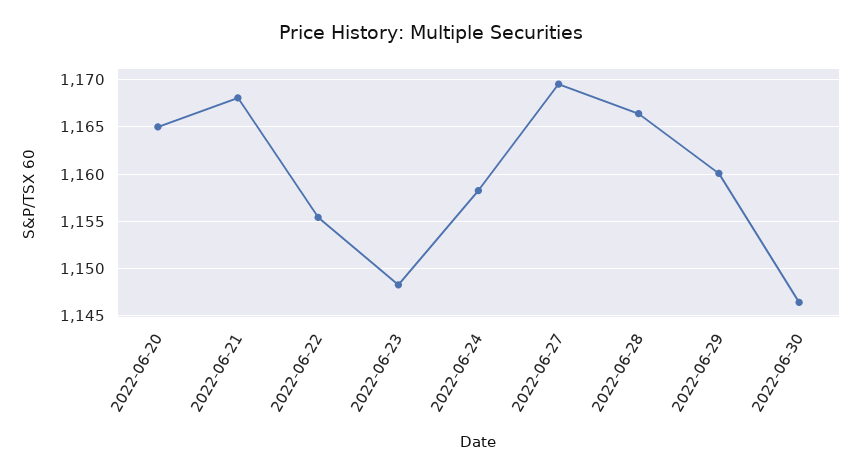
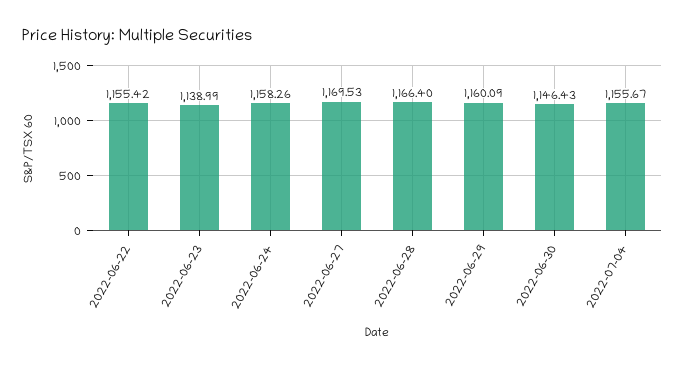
2022-06-20: 1165 -> none
2022-06-21: 1168 -> none
2022-06-23: 1148 -> 1138.99
2022-07-04: none -> 1155.67

